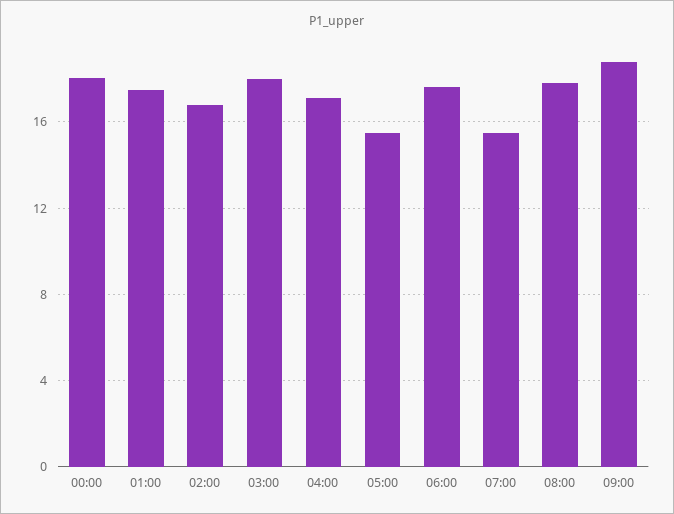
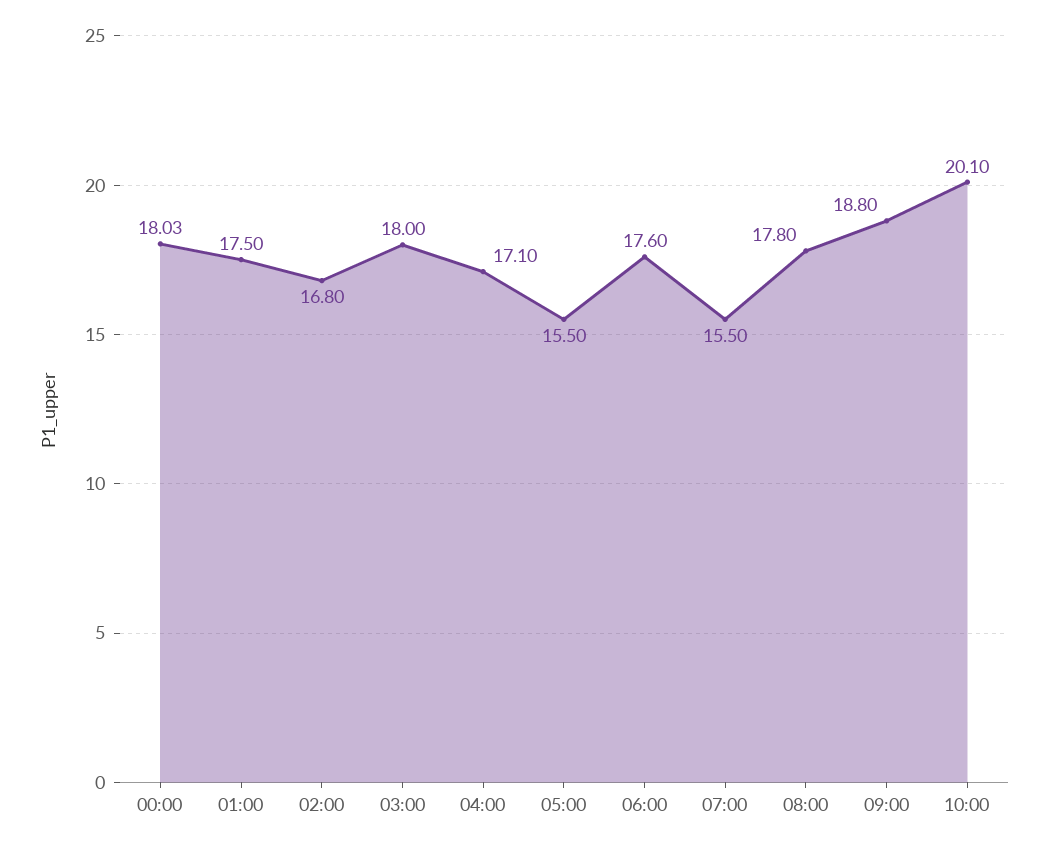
10:00: none -> 20.1

